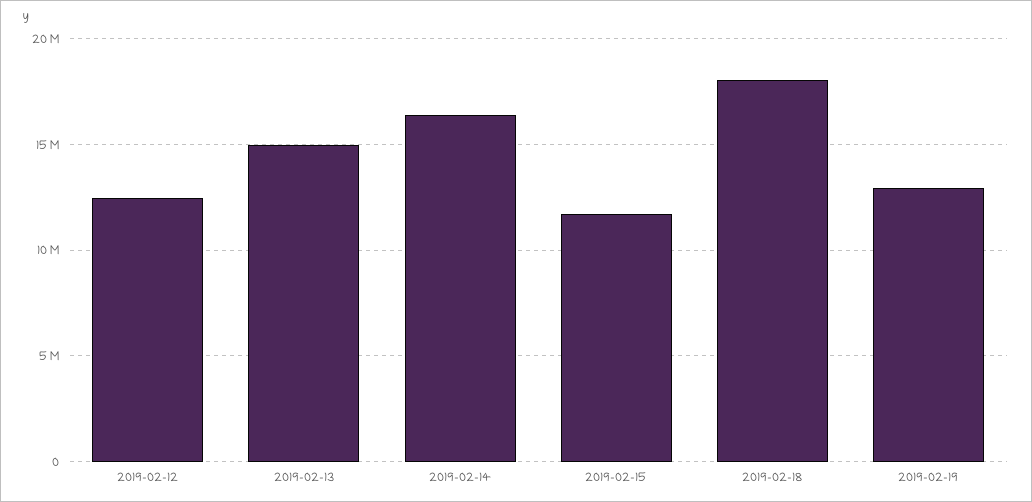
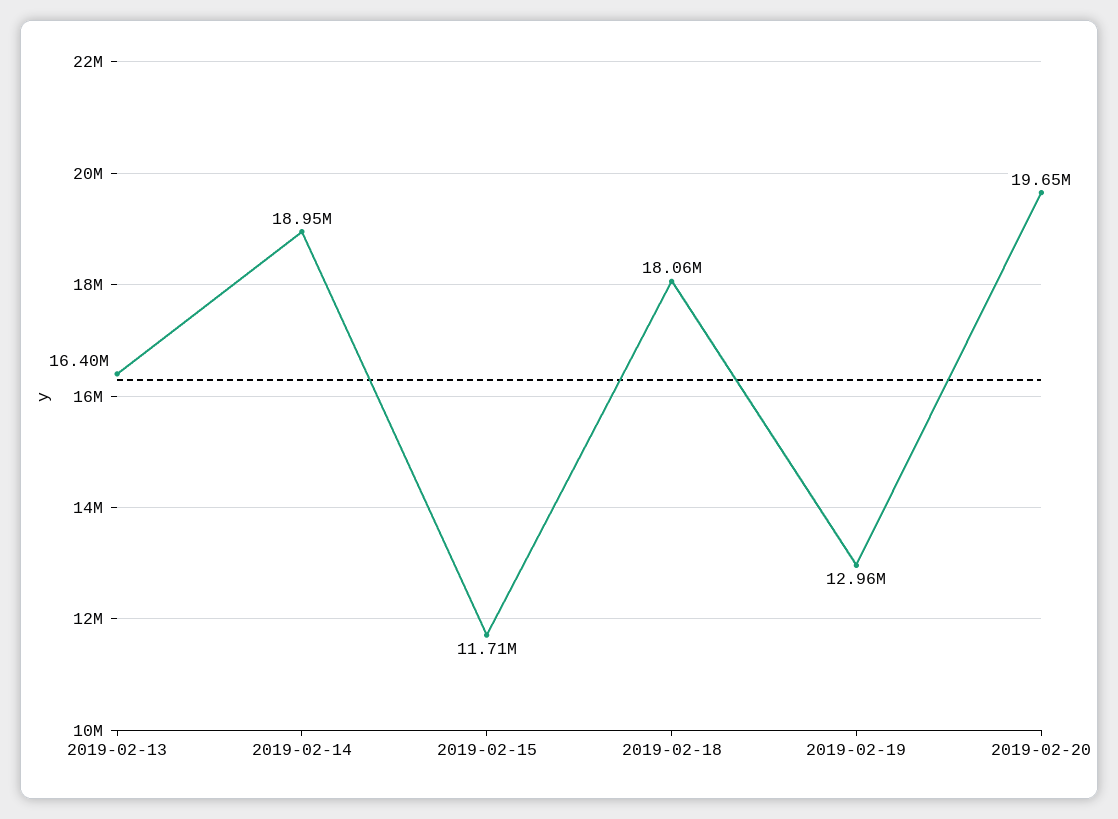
2019-02-12: 12500000 -> none
2019-02-13: 15000000 -> 16400000
2019-02-14: 16500000 -> 18950000
2019-02-20: none -> 19650000

